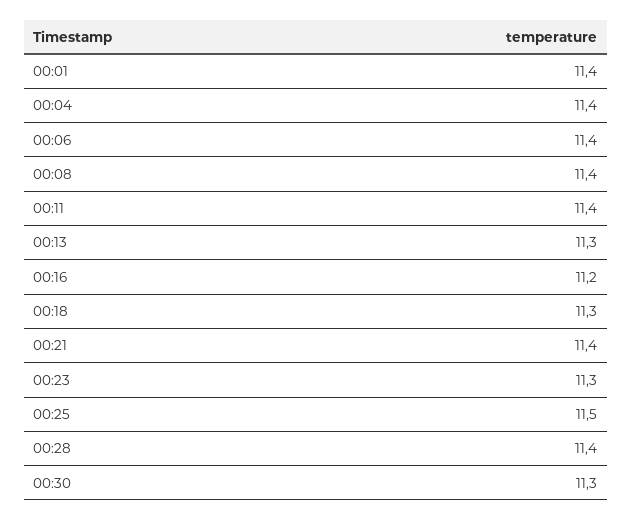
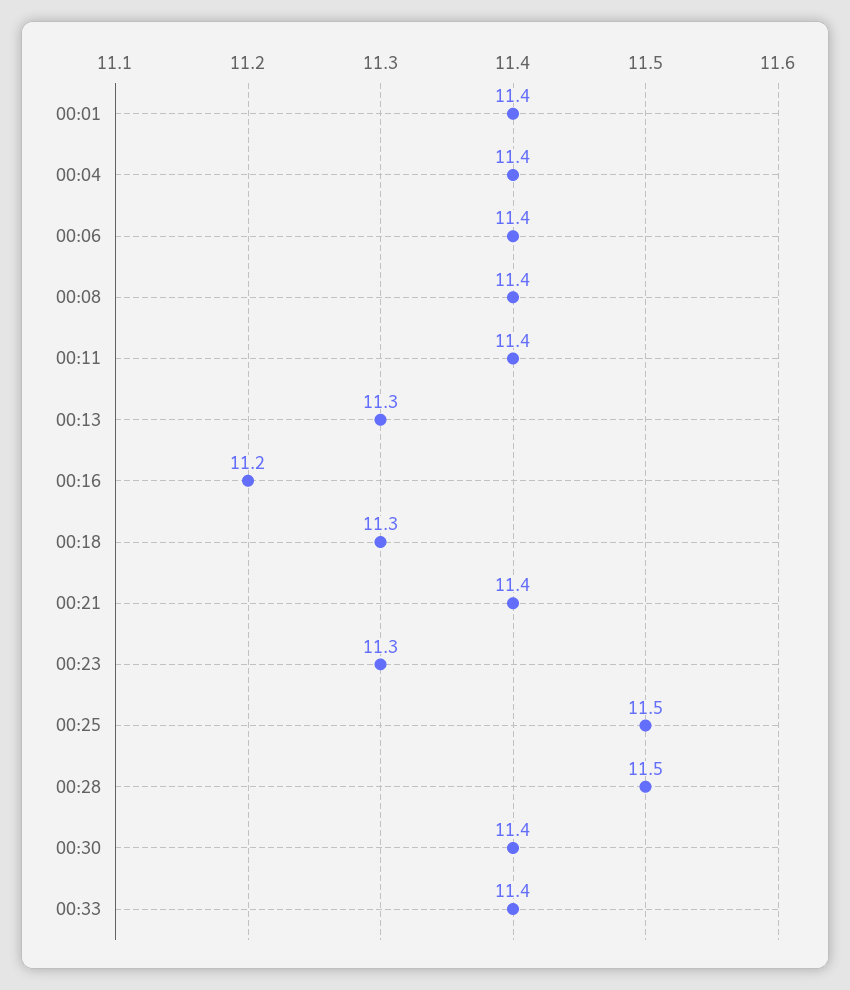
00:28: 11.4 -> 11.5
00:30: 11.3 -> 11.4
00:33: none -> 11.4

